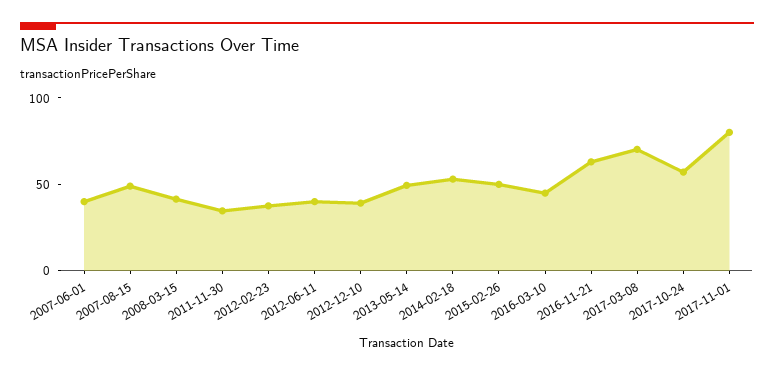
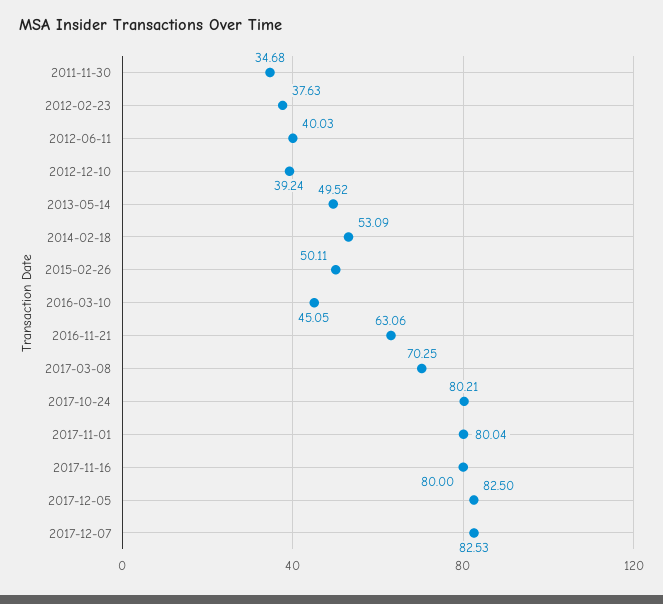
2007-06-01: 40 -> none
2007-08-15: 50 -> none
2008-03-15: 40 -> none
2017-10-24: 60 -> 80.21
2017-11-16: none -> 80
2017-12-05: none -> 82.5
2017-12-07: none -> 82.53

